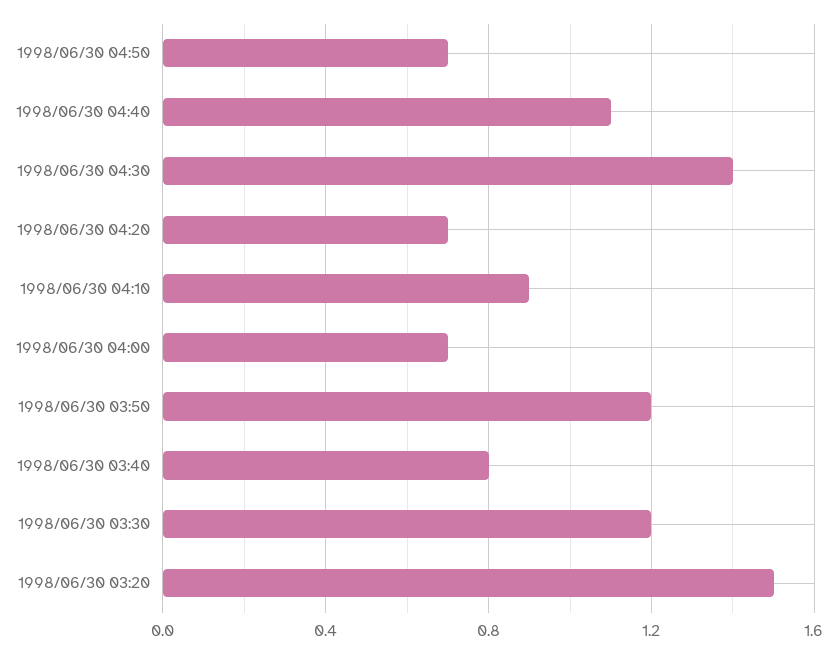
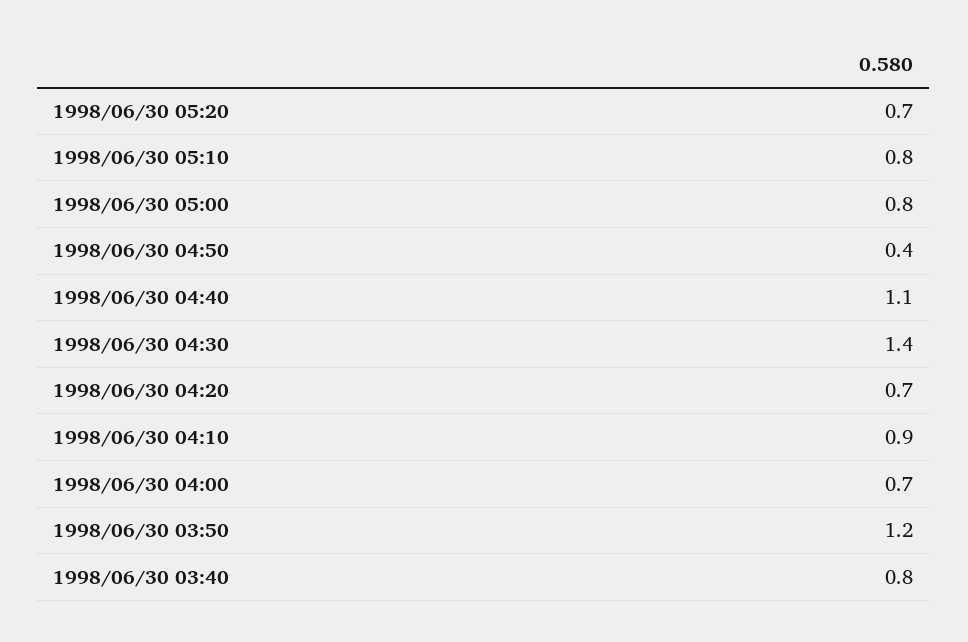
1998/06/30 04:50: 0.7 -> 0.4
1998/06/30 03:30: 1.2 -> none
1998/06/30 03:20: 1.5 -> none
1998/06/30 05:20: none -> 0.7
1998/06/30 05:10: none -> 0.8
1998/06/30 05:00: none -> 0.8

